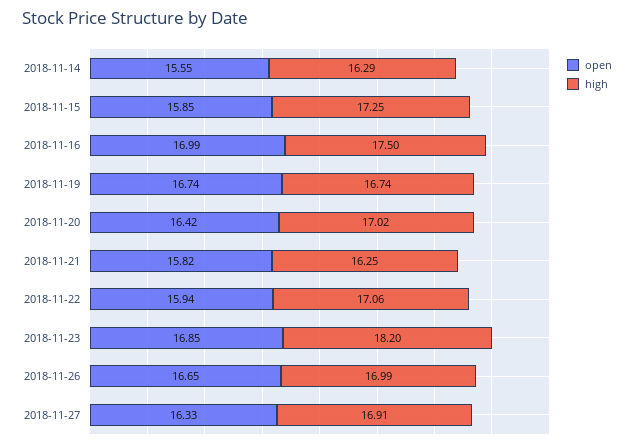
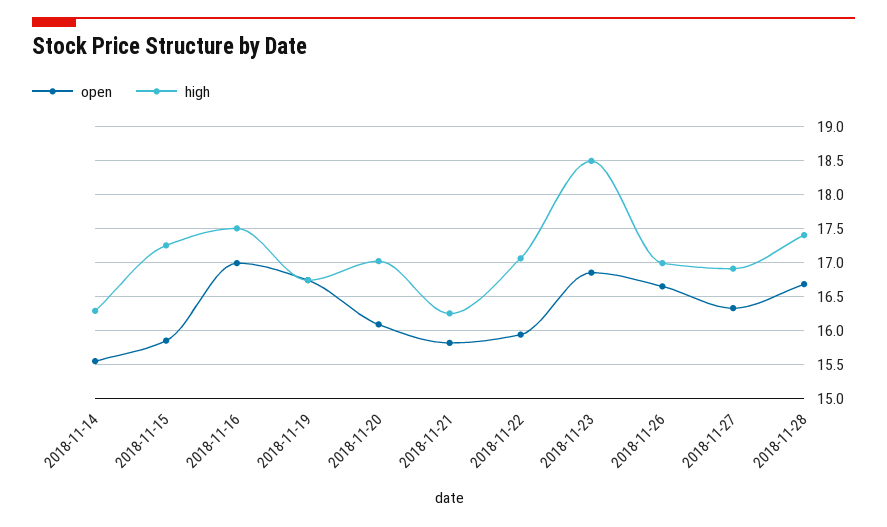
open, 2018-11-20: 16.42 -> 16.1
high, 2018-11-23: 18.2 -> 18.5
open, 2018-11-28: none -> 16.7
high, 2018-11-28: none -> 17.4

